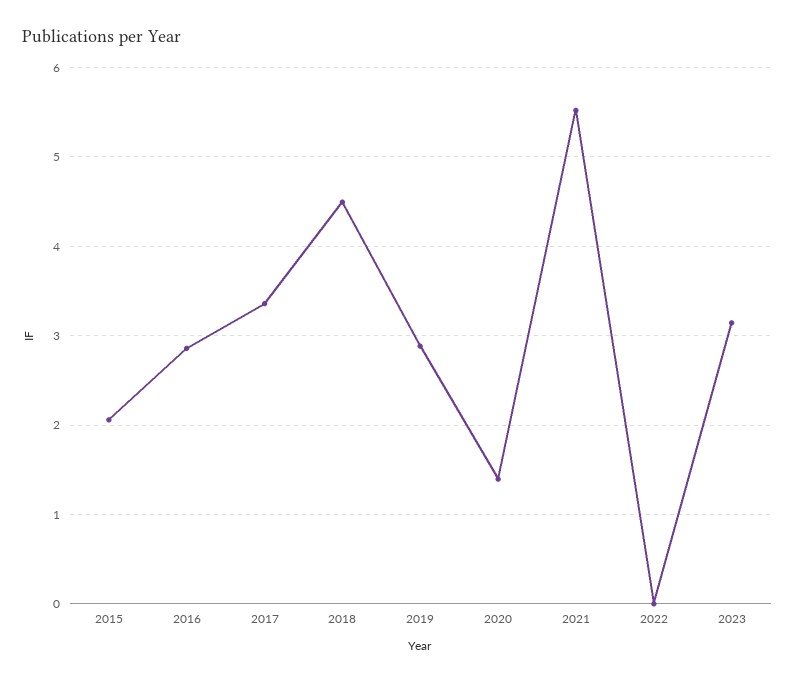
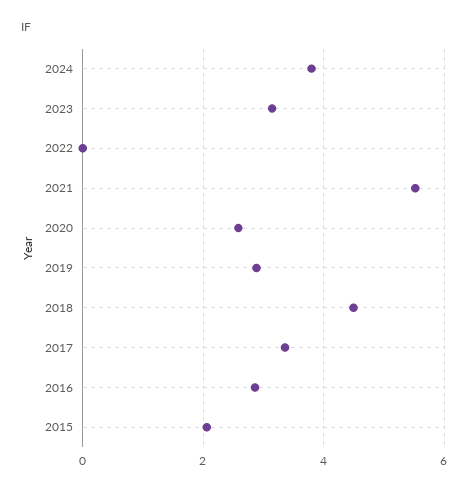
2020: 1.4 -> 2.6
2024: none -> 3.8

